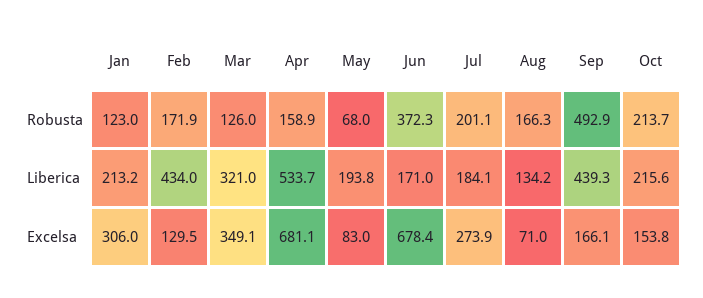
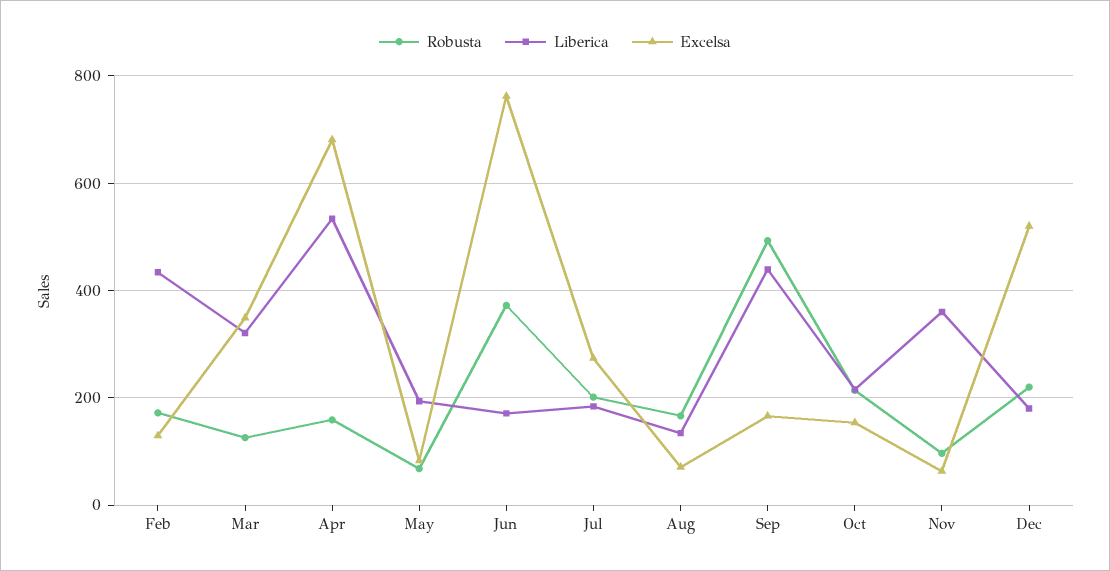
Robusta, Jan: 123 -> none
Liberica, Jan: 213.2 -> none
Excelsa, Jan: 306 -> none
Excelsa, Jun: 678.4 -> 760
Robusta, Nov: none -> 100
Liberica, Nov: none -> 360
Excelsa, Nov: none -> 60
Robusta, Dec: none -> 220
Liberica, Dec: none -> 180
Excelsa, Dec: none -> 520

